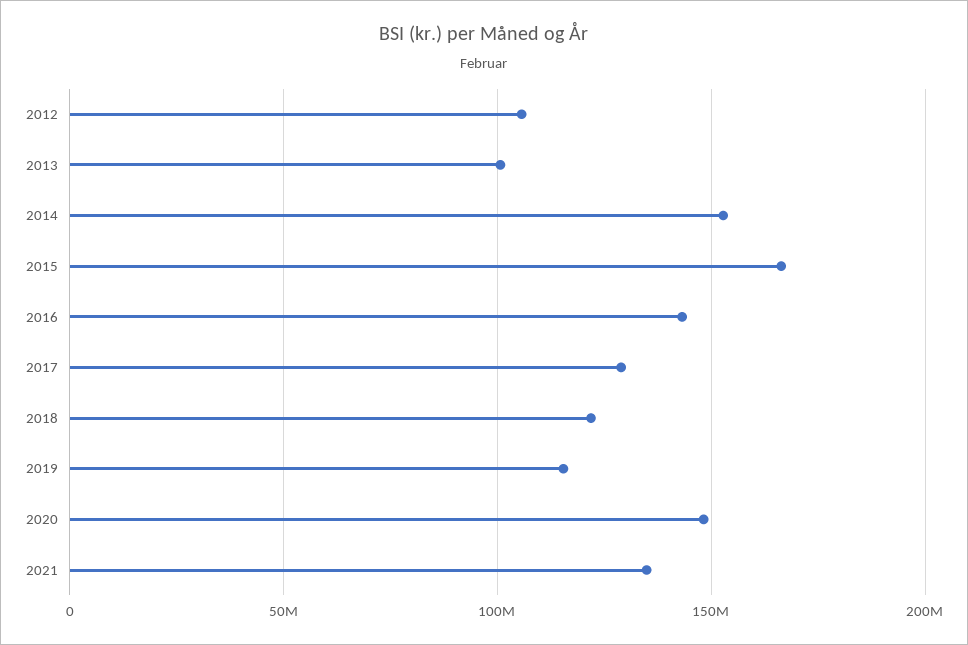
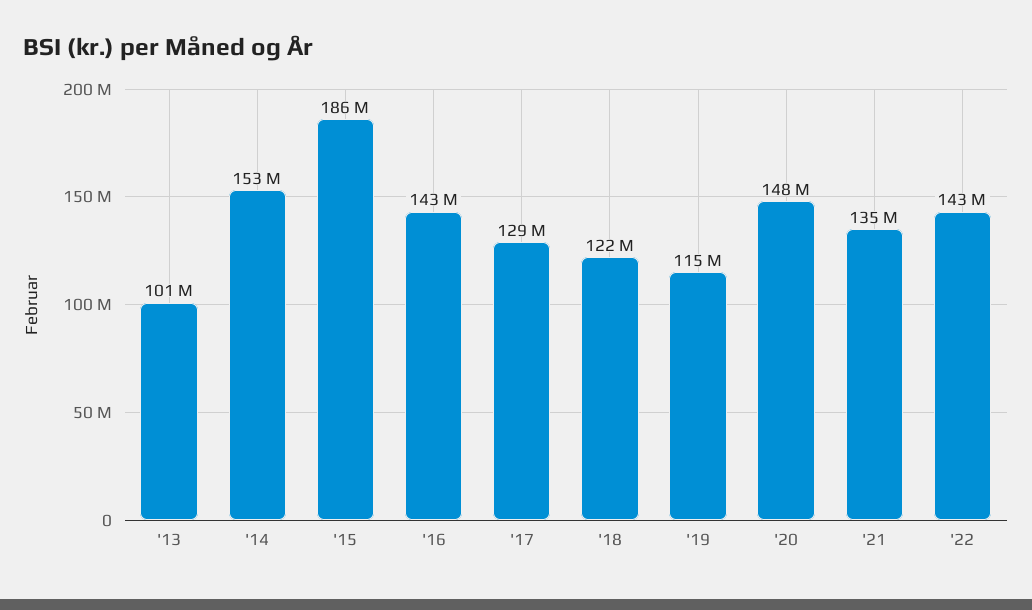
2012: 105000000 -> none
2015: 165000000 -> 186000000
'22: none -> 143000000

